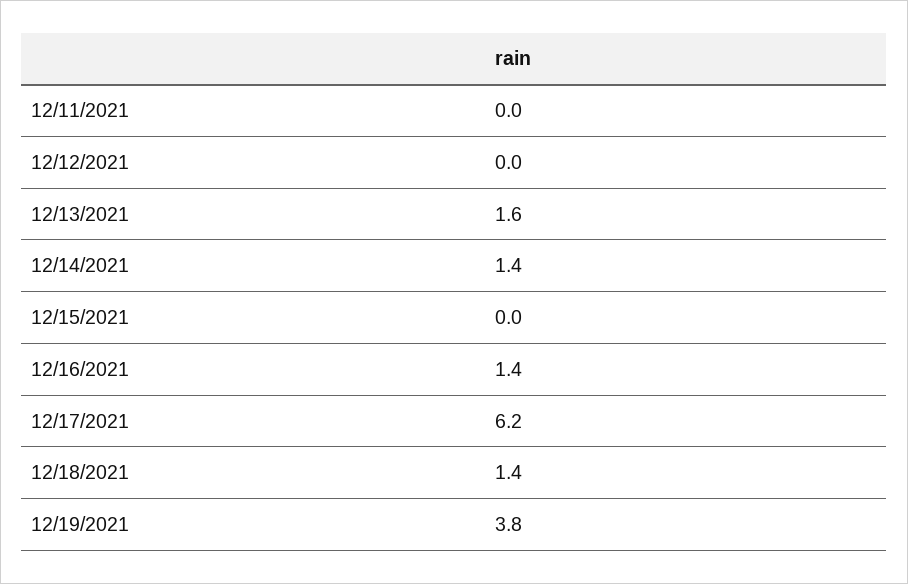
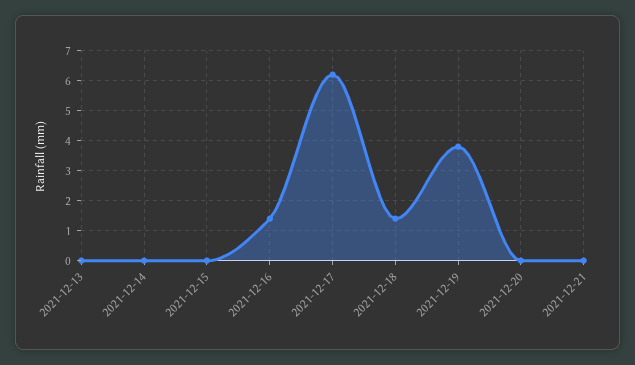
12/11/2021: 0 -> none
12/12/2021: 0 -> none
12/13/2021: 1.6 -> 0
12/14/2021: 1.4 -> 0
2021-12-20: none -> 0
2021-12-21: none -> 0

